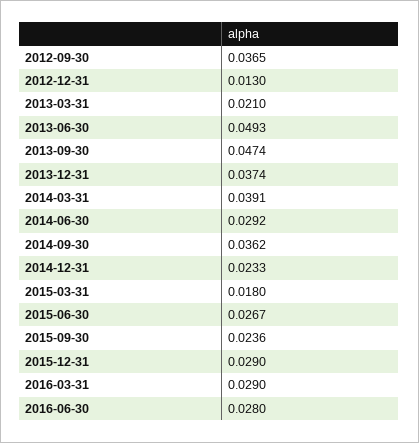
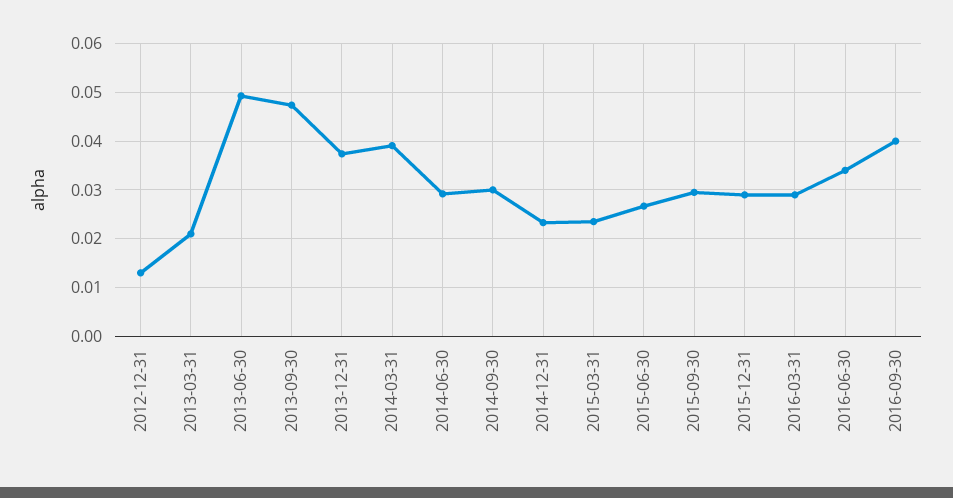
2012-09-30: 0.0365 -> none
2014-09-30: 0.0362 -> 0.03
2015-03-31: 0.018 -> 0.024
2015-09-30: 0.0236 -> 0.03
2016-06-30: 0.028 -> 0.034
2016-09-30: none -> 0.04

